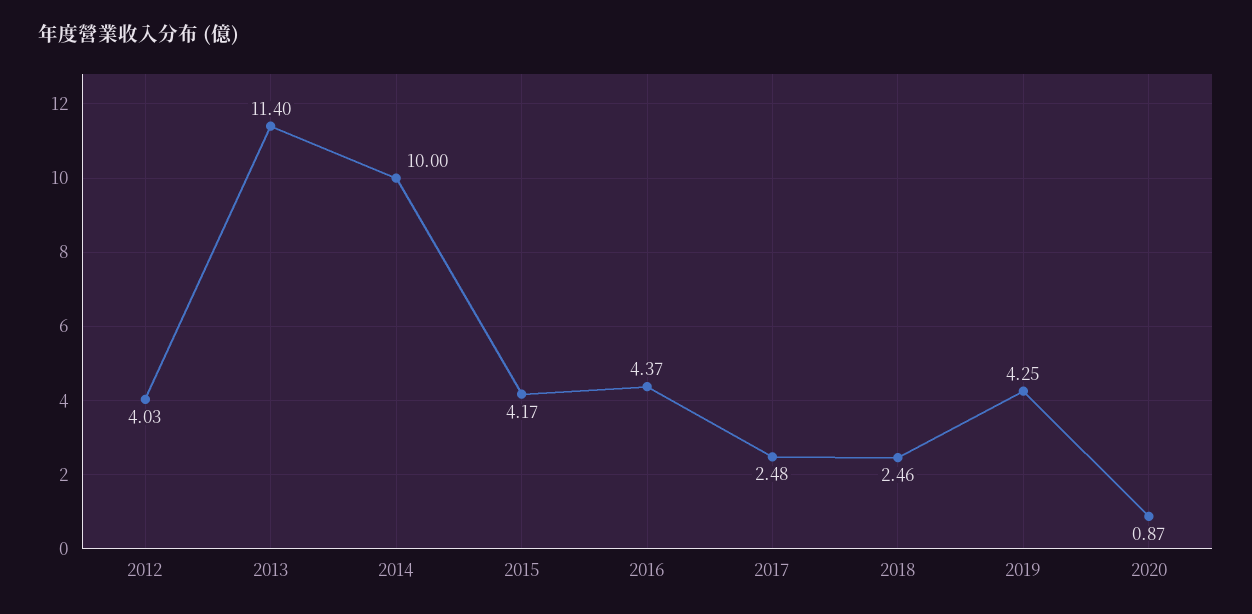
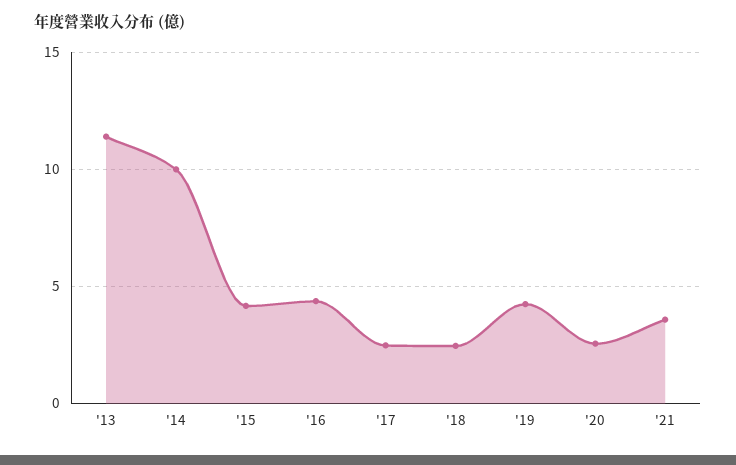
2012: 4.03 -> none
2020: 0.87 -> 2.5
'21: none -> 3.5

